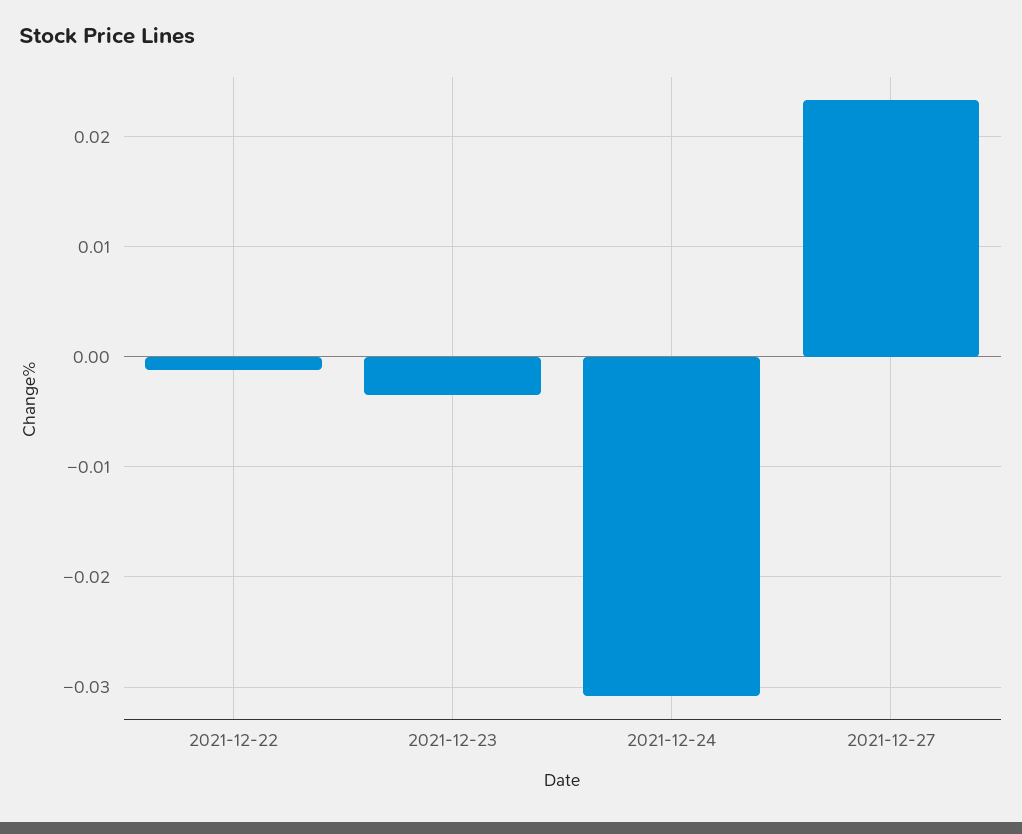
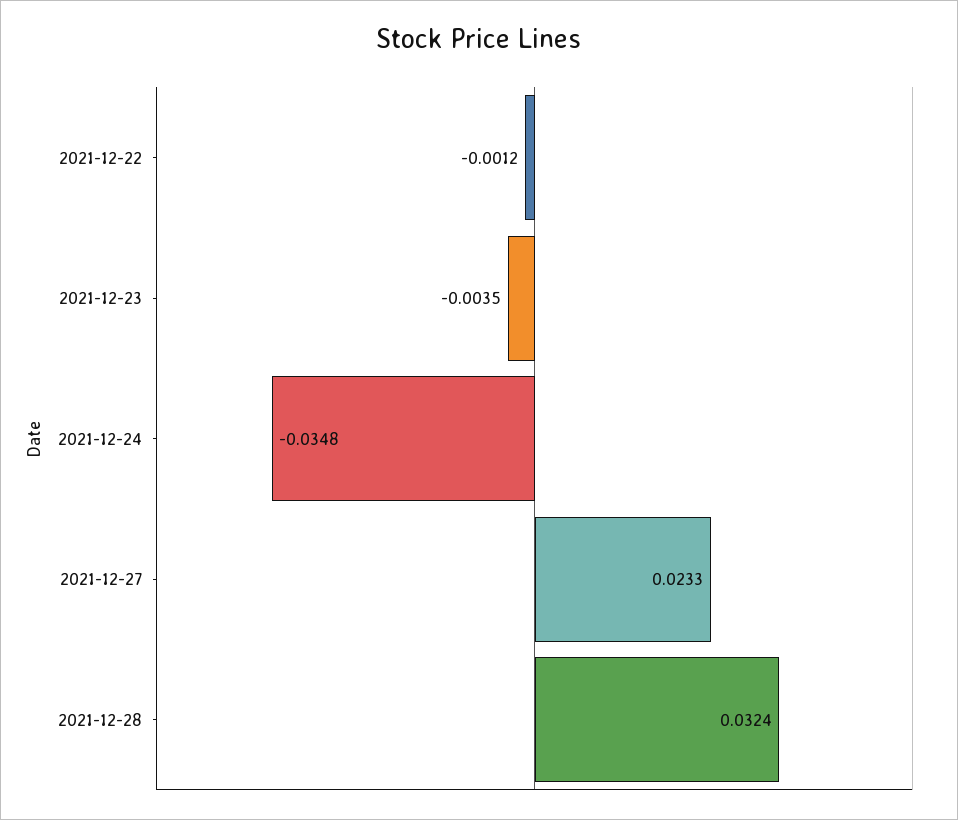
2021-12-24: -0.031 -> -0.0348
2021-12-28: none -> 0.0324

